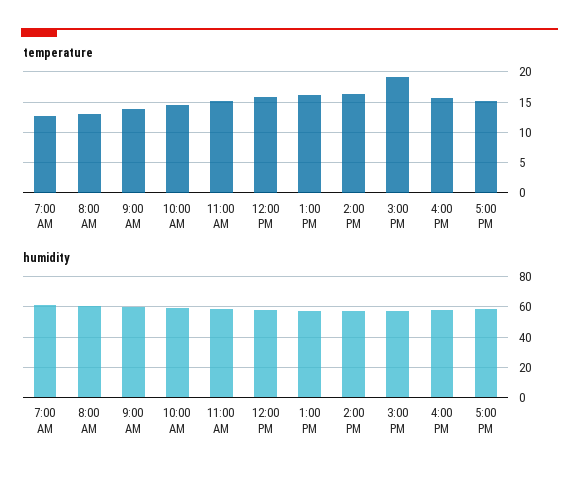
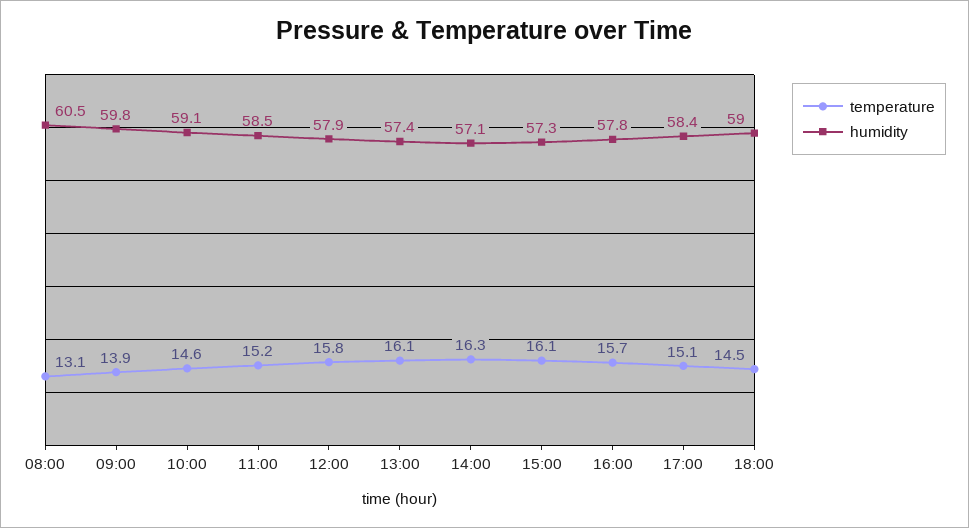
temperature, 7:00 AM: 13 -> none
temperature, 3:00 PM: 19 -> 16.1
humidity, 7:00 AM: 60 -> none
temperature, 18:00: none -> 14.5
humidity, 18:00: none -> 59

